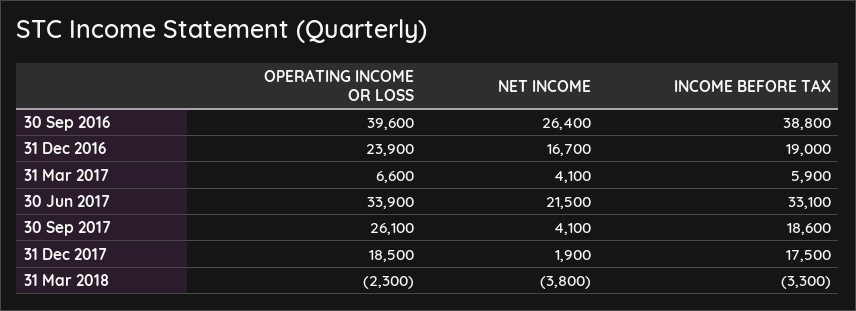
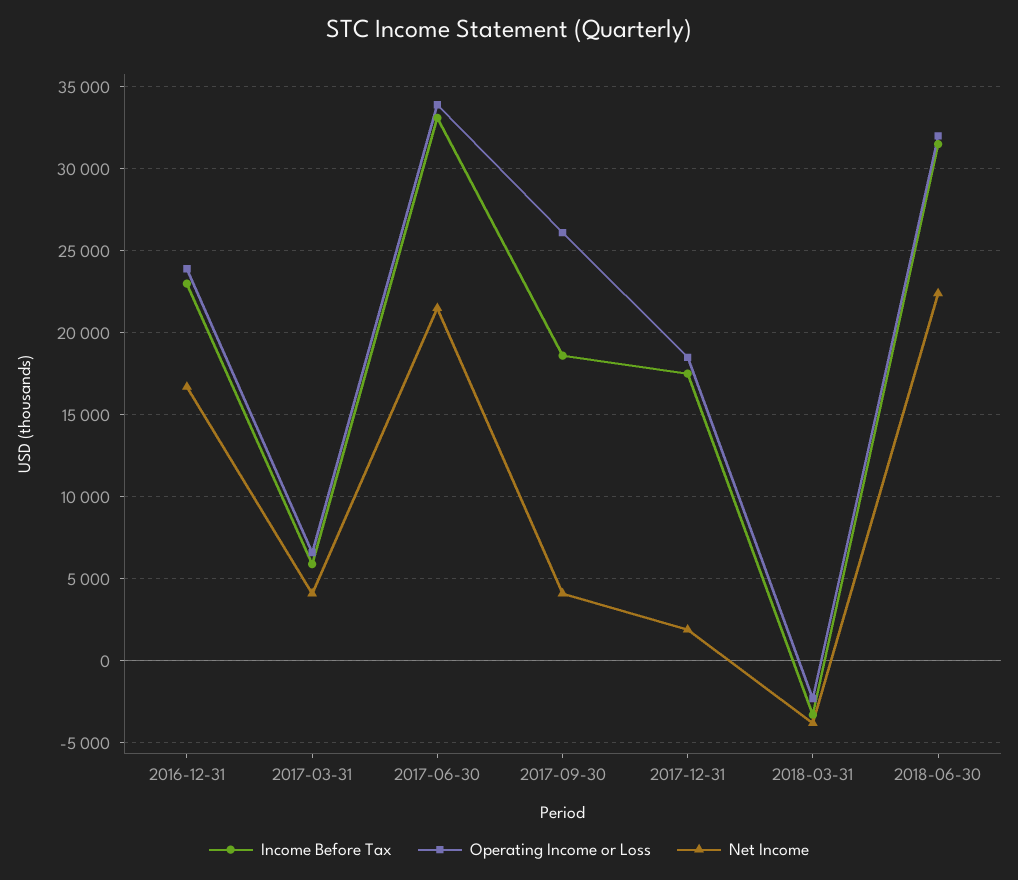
OPERATING INCOME OR LOSS, 30 Sep 2016: 39600 -> none
NET INCOME, 30 Sep 2016: 26400 -> none
INCOME BEFORE TAX, 30 Sep 2016: 38800 -> none
INCOME BEFORE TAX, 31 Dec 2016: 19000 -> 23000
INCOME BEFORE TAX, 2018-06-30: none -> 31500
OPERATING INCOME OR LOSS, 2018-06-30: none -> 32000
NET INCOME, 2018-06-30: none -> 22500

